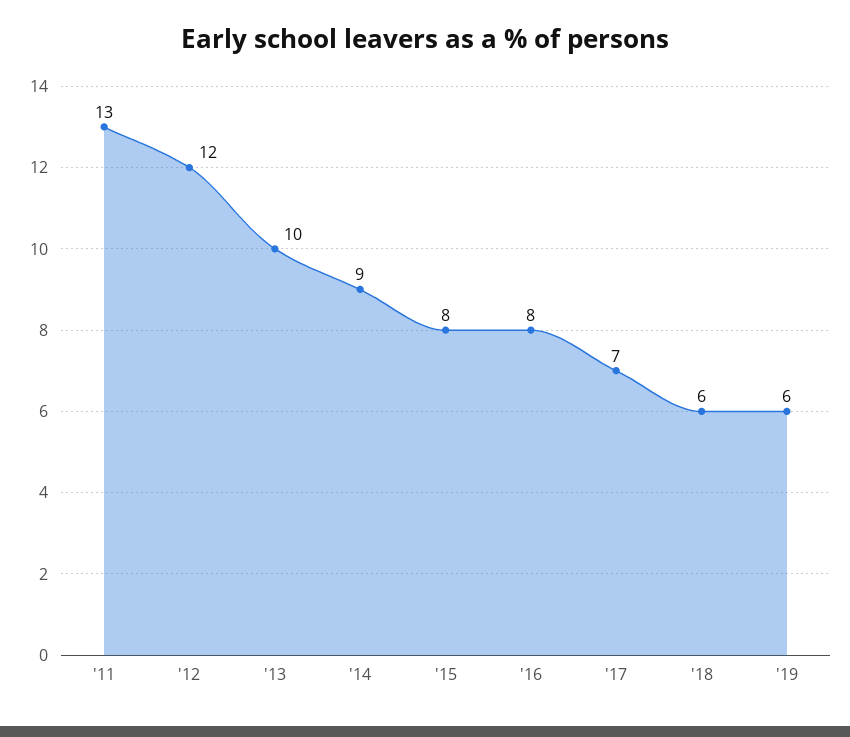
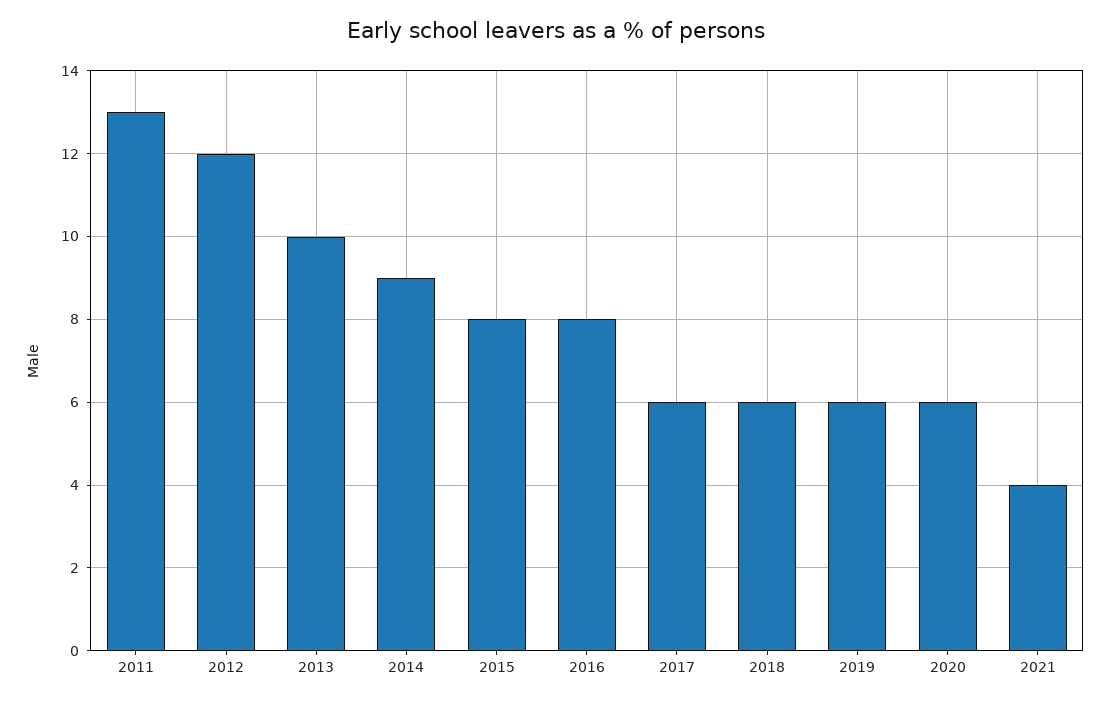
'17: 7 -> 6
2020: none -> 6
2021: none -> 4

